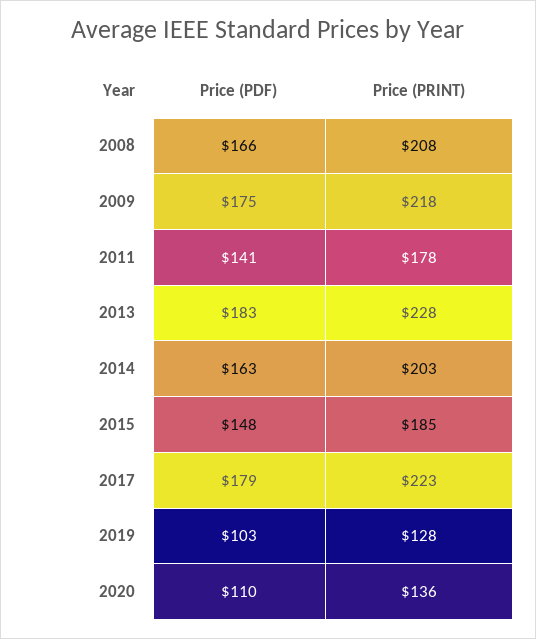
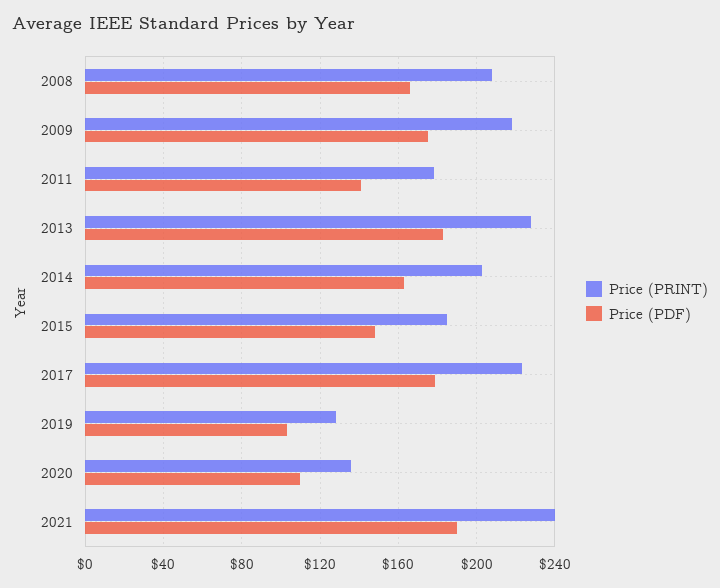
Price (PRINT), 2021: none -> 240
Price (PDF), 2021: none -> 190

